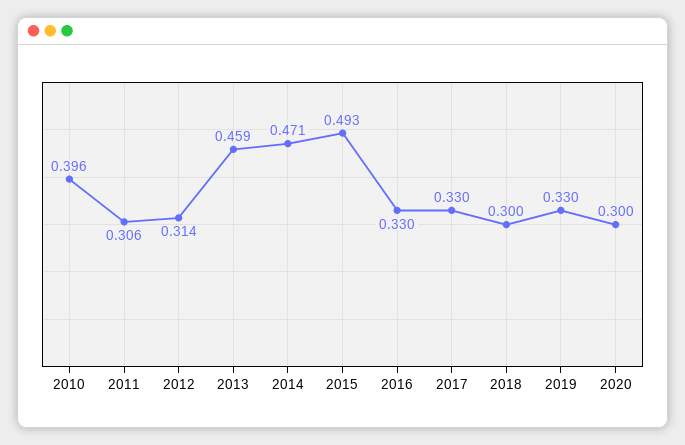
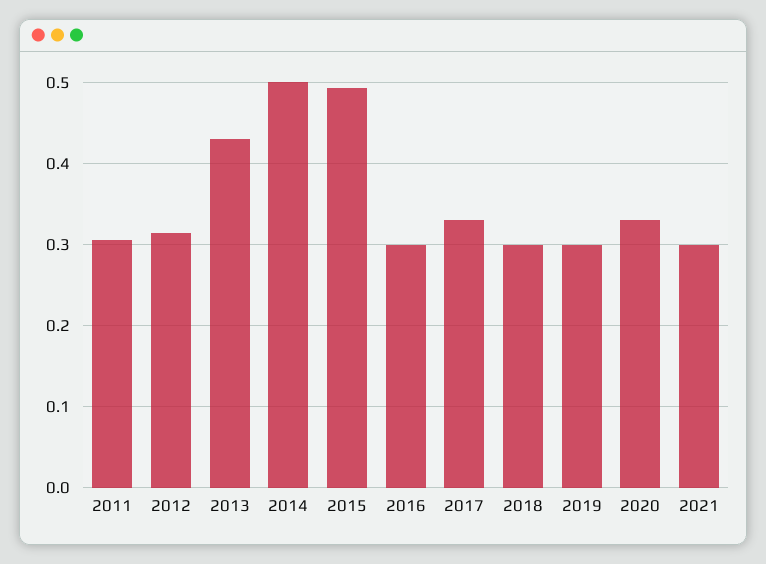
2010: 0.396 -> none
2013: 0.459 -> 0.43
2014: 0.471 -> 0.5
2016: 0.33 -> 0.3
2019: 0.33 -> 0.3
2020: 0.3 -> 0.33
2021: none -> 0.3

